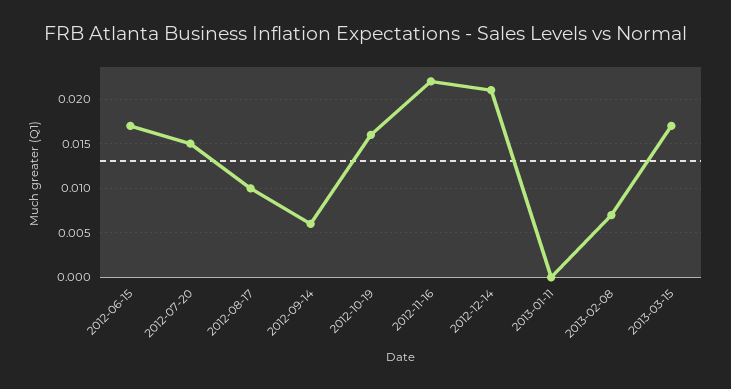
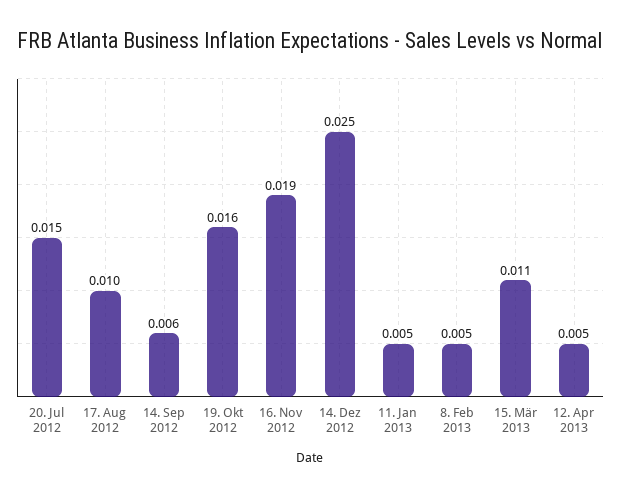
2012-06-15: 0.017 -> none
2012-11-16: 0.022 -> 0.019
2012-12-14: 0.021 -> 0.025
2013-01-11: 0 -> 0.005
2013-02-08: 0.007 -> 0.005
2013-03-15: 0.017 -> 0.011
12. Apr 2013: none -> 0.005

